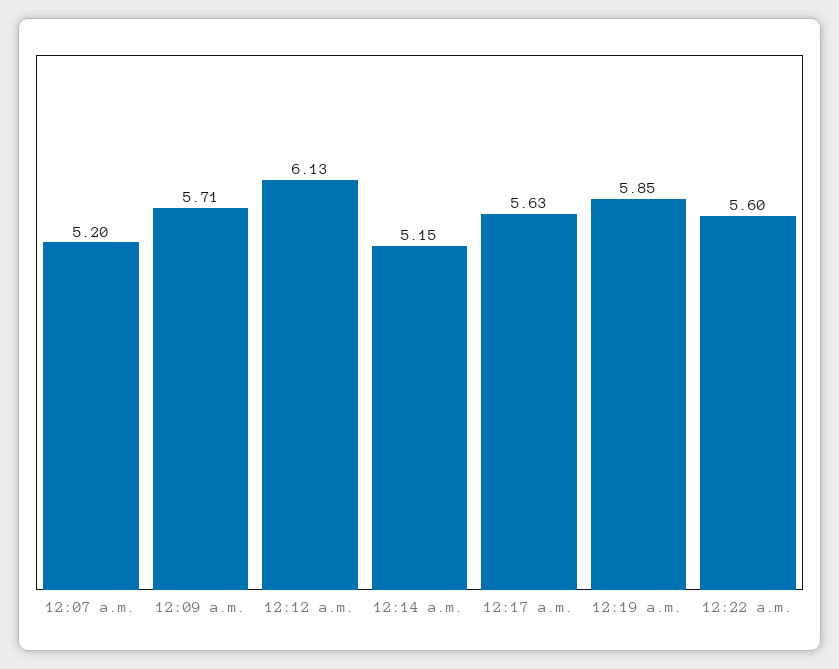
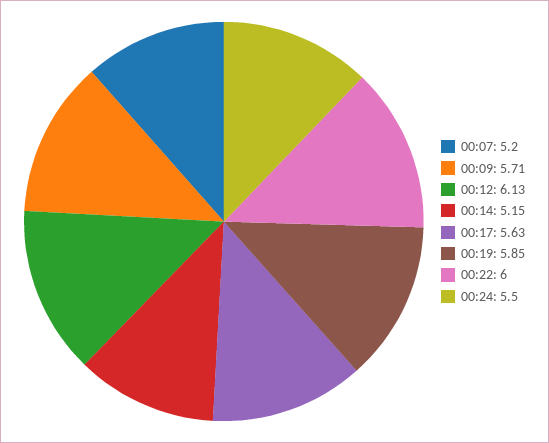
12:22 a.m.: 5.6 -> 6
00:24: none -> 5.5

